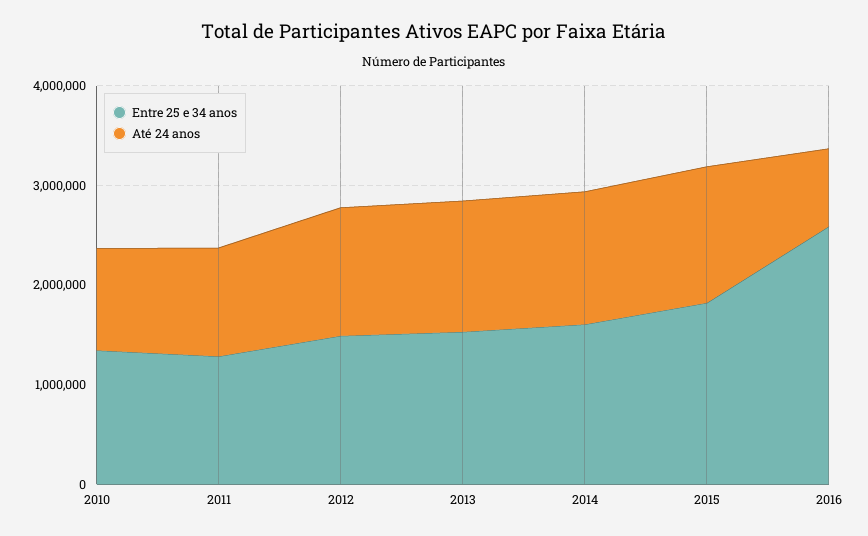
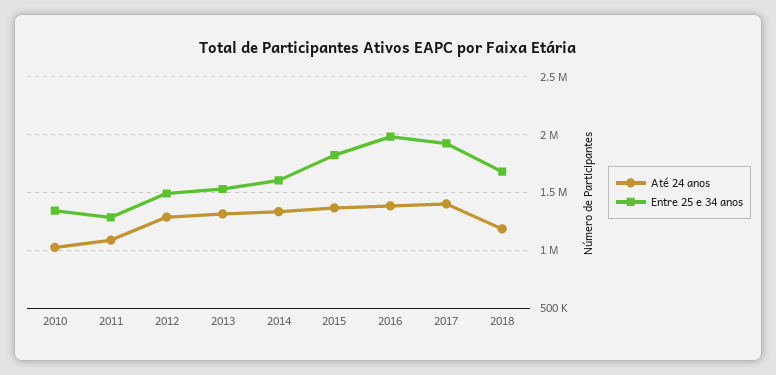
Entre 25 e 34 anos, 2016: 2600000 -> 2000000
Até 24 anos, 2016: 800000 -> 1400000
Até 24 anos, 2017: none -> 1400000
Entre 25 e 34 anos, 2017: none -> 1900000
Até 24 anos, 2018: none -> 1200000
Entre 25 e 34 anos, 2018: none -> 1700000

